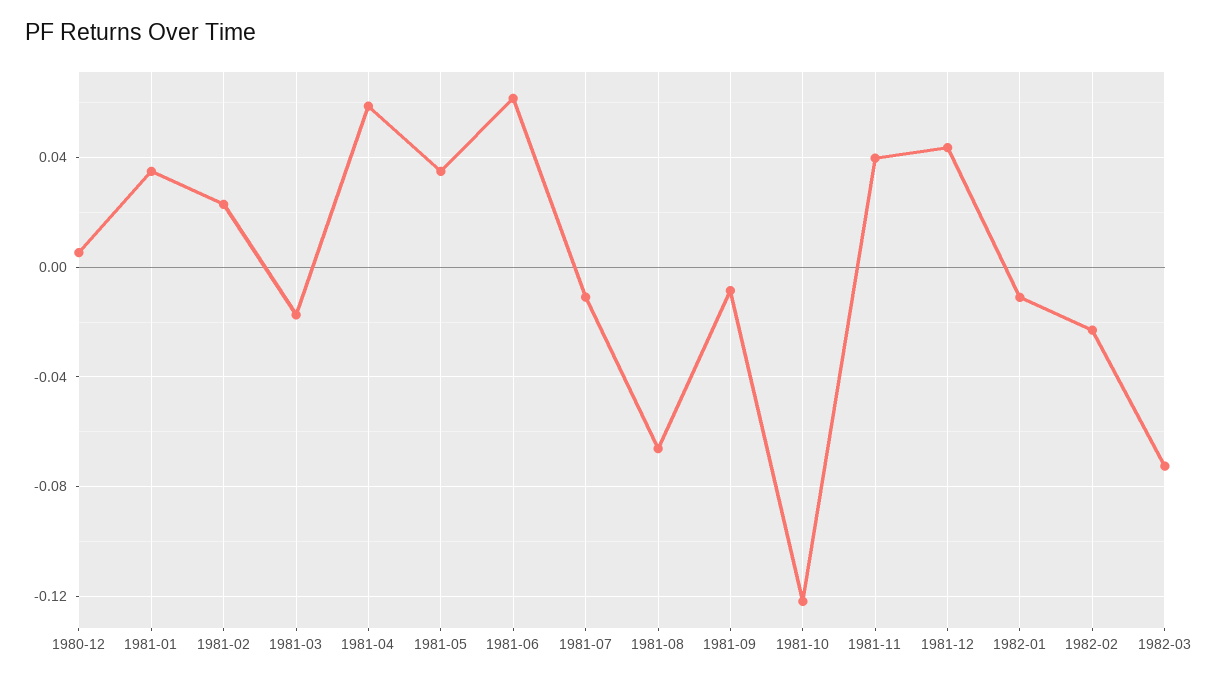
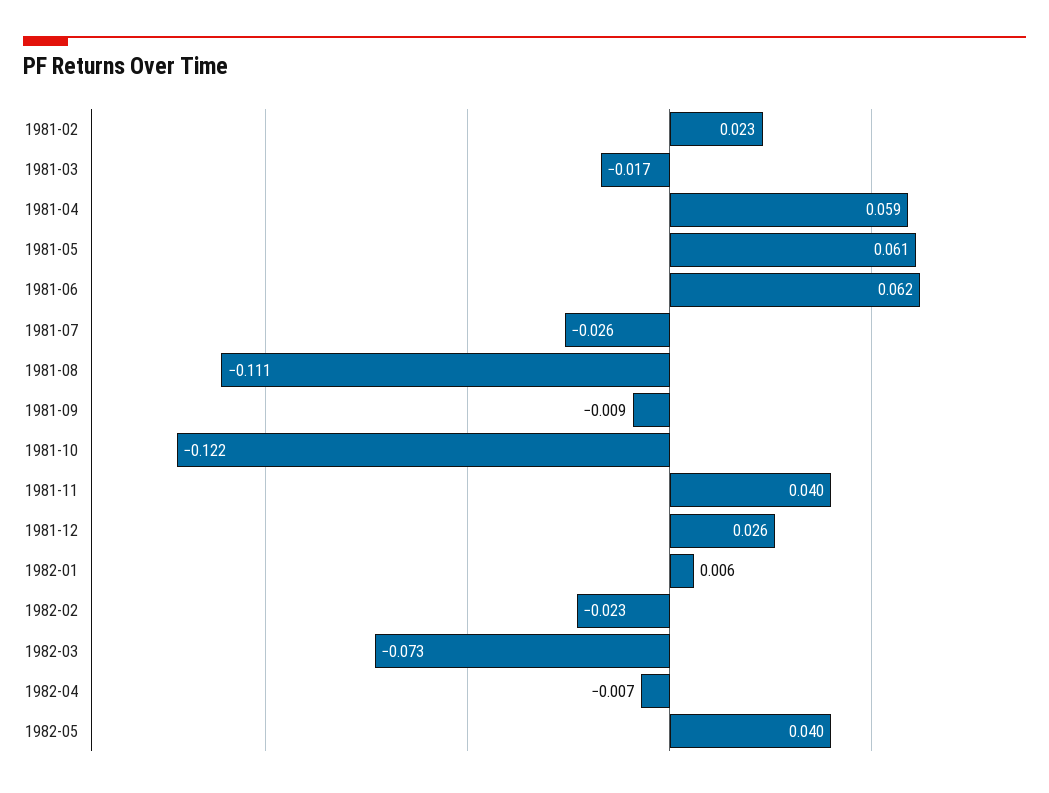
1980-12: 0.005 -> none
1981-01: 0.035 -> none
1981-05: 0.035 -> 0.061
1981-07: -0.01 -> -0.026
1981-08: -0.065 -> -0.111
1981-12: 0.045 -> 0.026
1982-01: -0.01 -> 0.006
1982-04: none -> -0.007
1982-05: none -> 0.04

